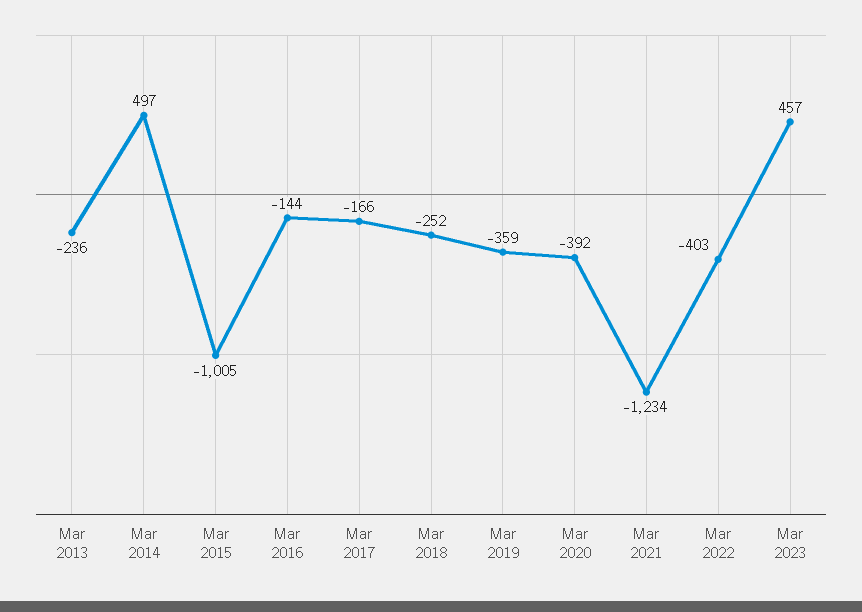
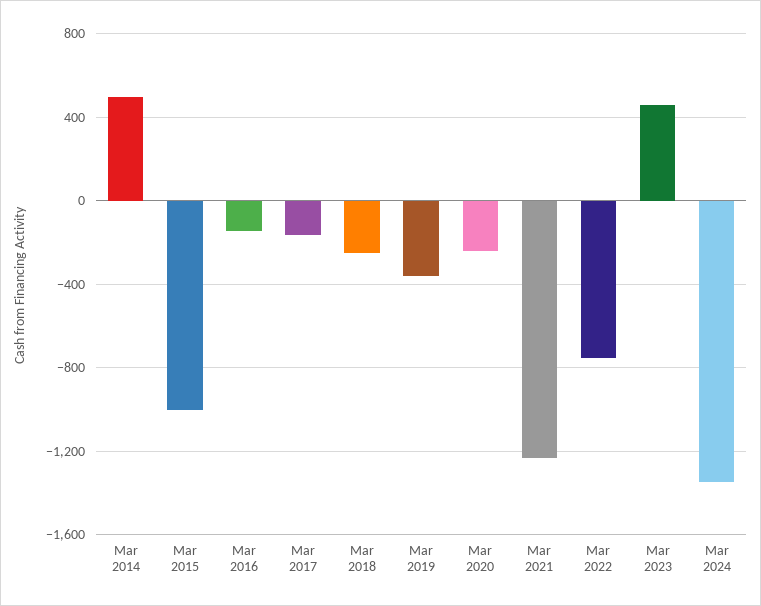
Mar 2013: -236 -> none
Mar 2020: -392 -> -250
Mar 2022: -403 -> -750
Mar 2024: none -> -1350

